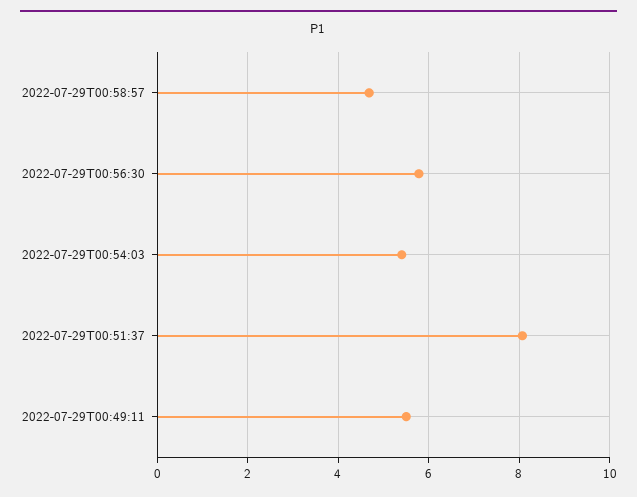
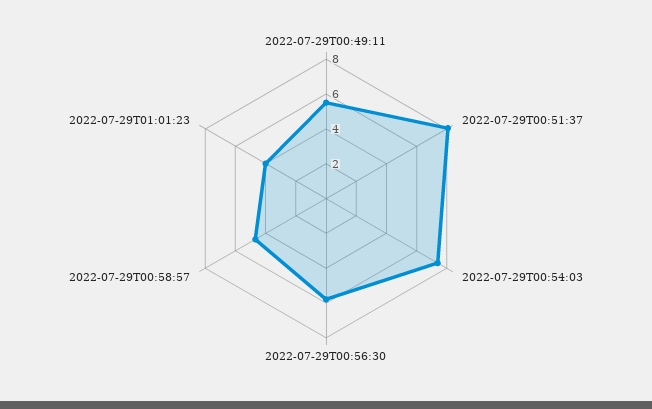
2022-07-29T00:54:03: 5.4 -> 7.5
2022-07-29T01:01:23: none -> 4

